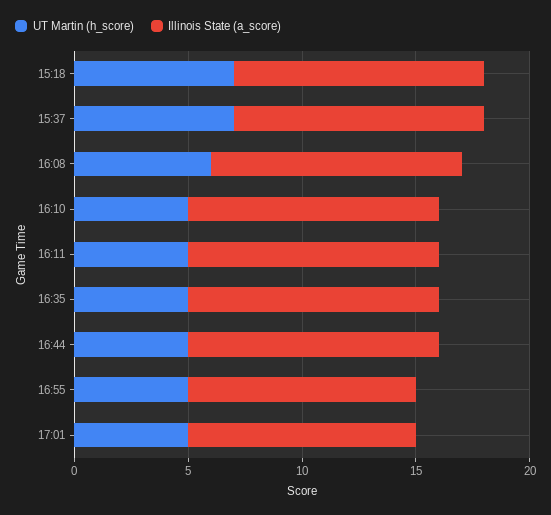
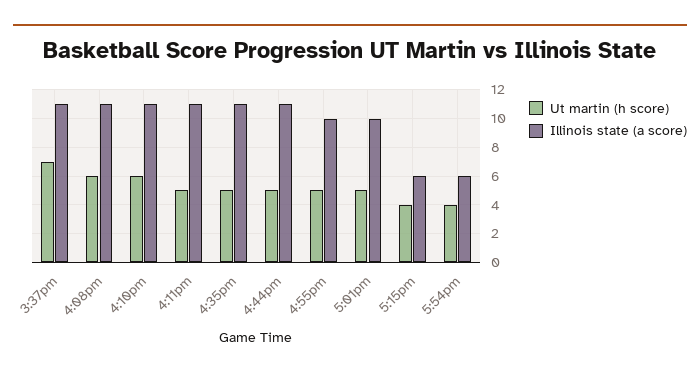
UT Martin (h_score), 15:18: 7 -> none
Illinois State (a_score), 15:18: 11 -> none
UT Martin (h_score), 16:10: 5 -> 6
UT Martin (h_score), 5:15pm: none -> 4
Illinois State (a_score), 5:15pm: none -> 6
UT Martin (h_score), 5:54pm: none -> 4
Illinois State (a_score), 5:54pm: none -> 6

